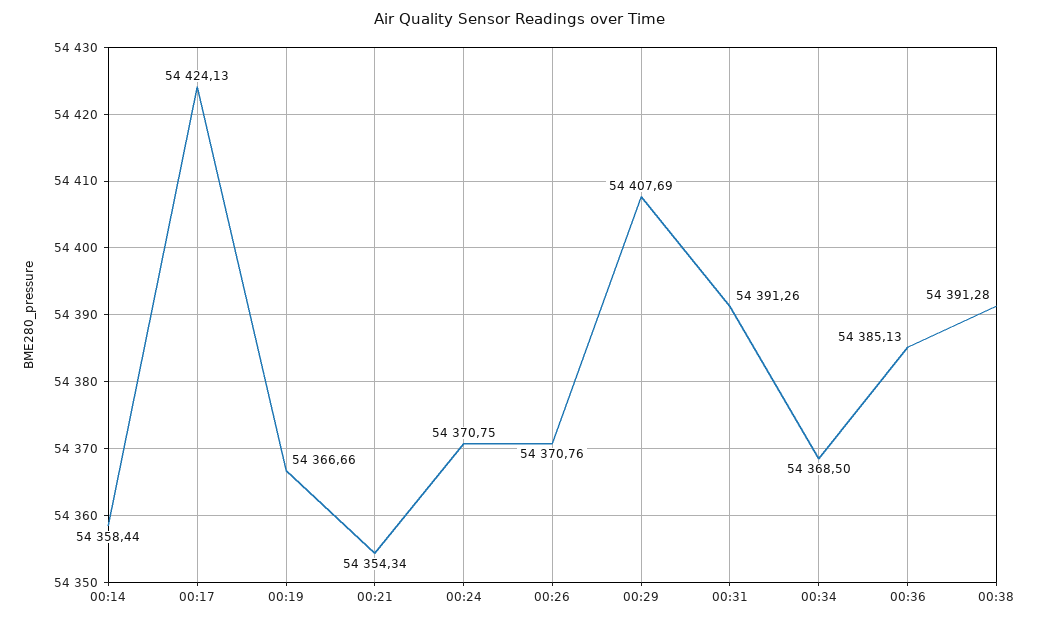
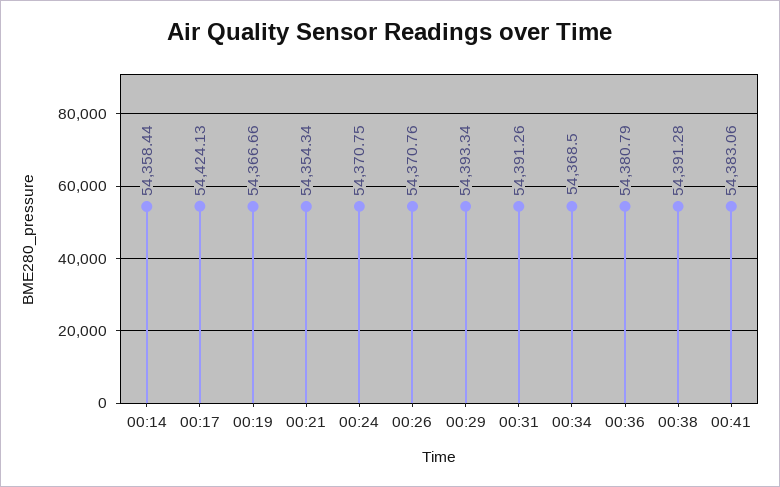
00:29: 54407.69 -> 54393.34
00:36: 54385.13 -> 54380.79
00:41: none -> 54383.06

